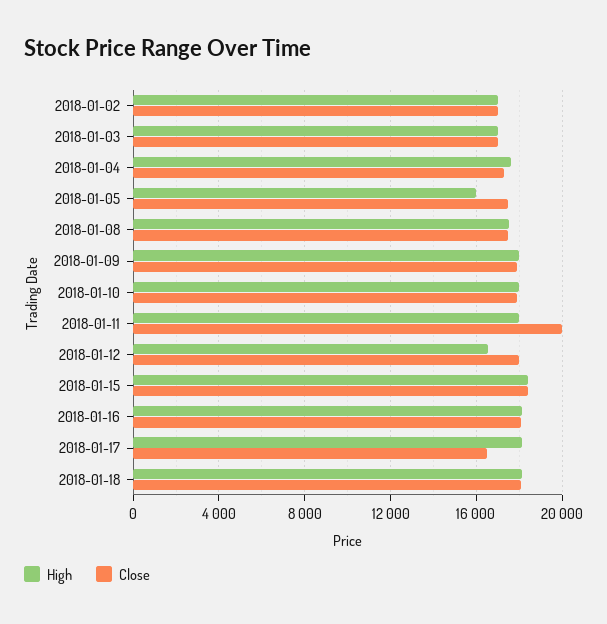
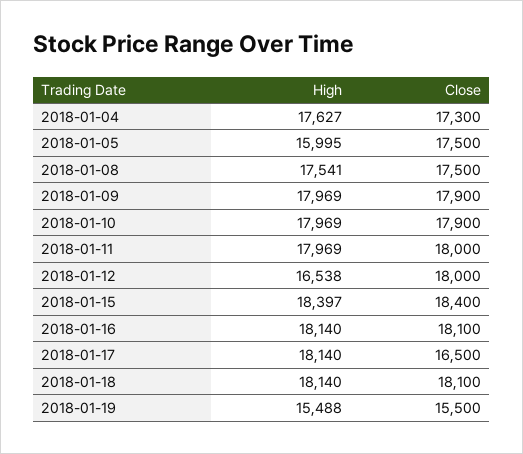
High, 2018-01-02: 17000 -> none
Close, 2018-01-02: 17000 -> none
High, 2018-01-03: 17000 -> none
Close, 2018-01-03: 17000 -> none
Close, 2018-01-11: 20000 -> 18000
High, 2018-01-19: none -> 15488
Close, 2018-01-19: none -> 15500

